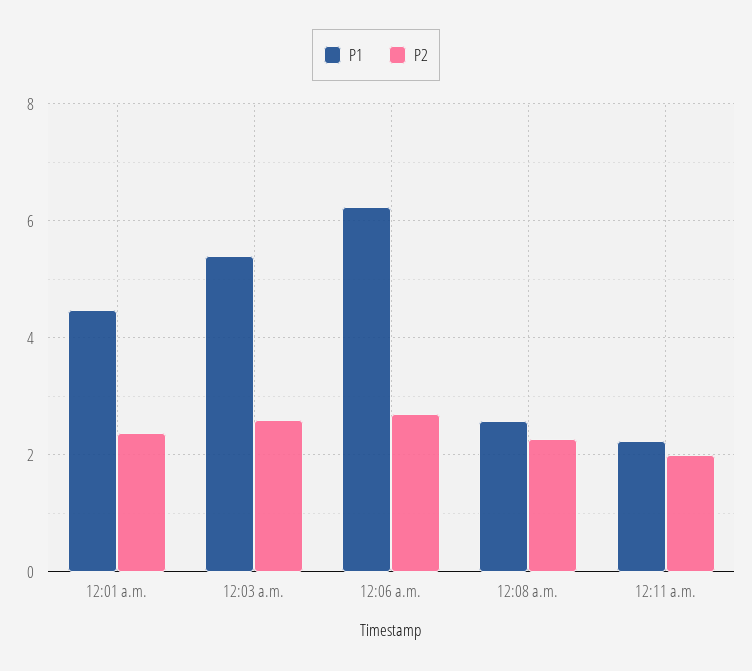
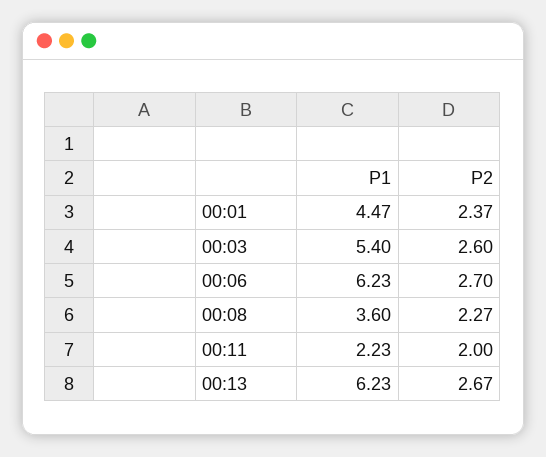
P1, 12:08 a.m.: 2.6 -> 3.6
P1, 00:13: none -> 6.23
P2, 00:13: none -> 2.67

